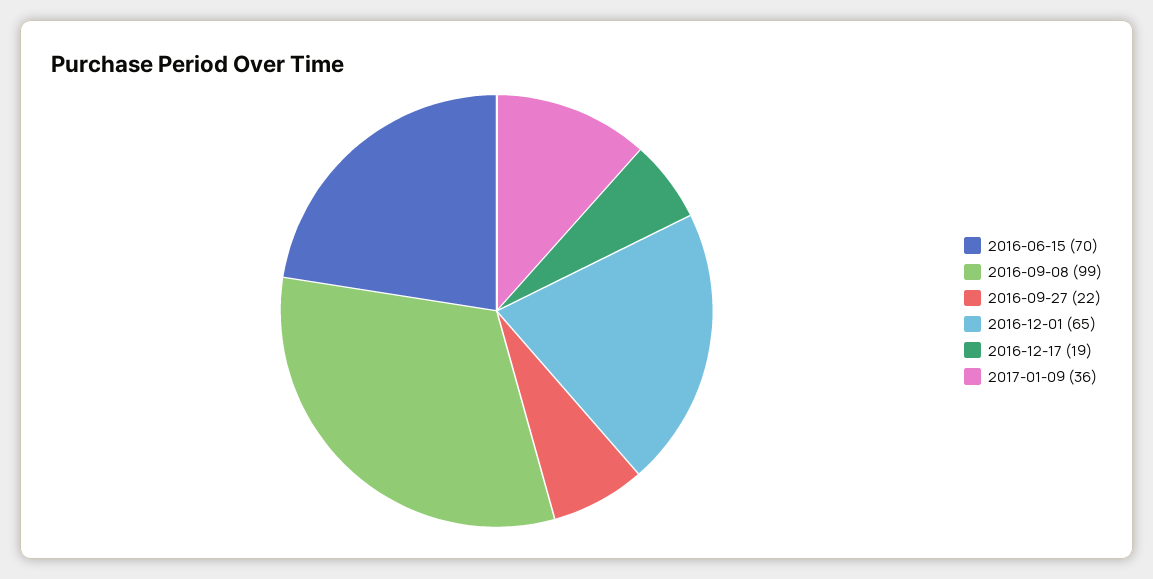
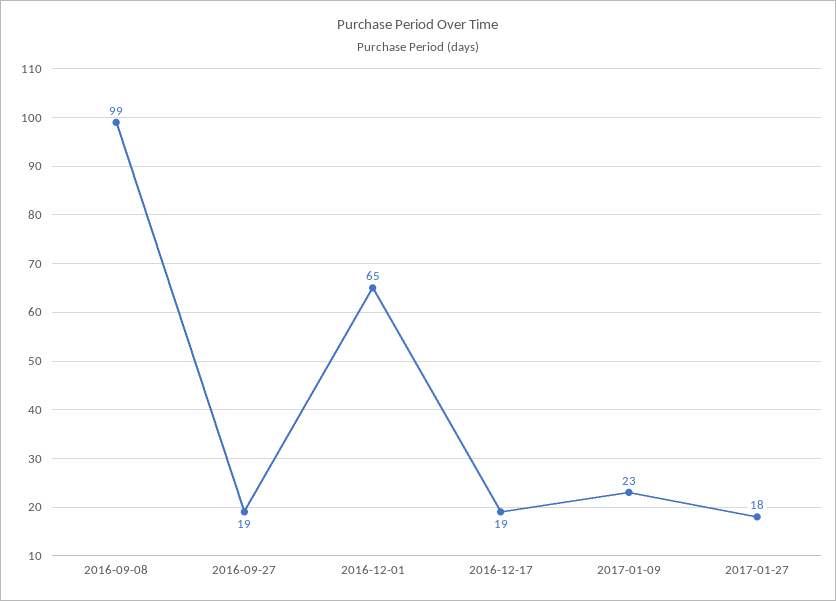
2016-06-15: 70 -> none
2016-09-27: 22 -> 19
2017-01-09: 36 -> 23
2017-01-27: none -> 18

